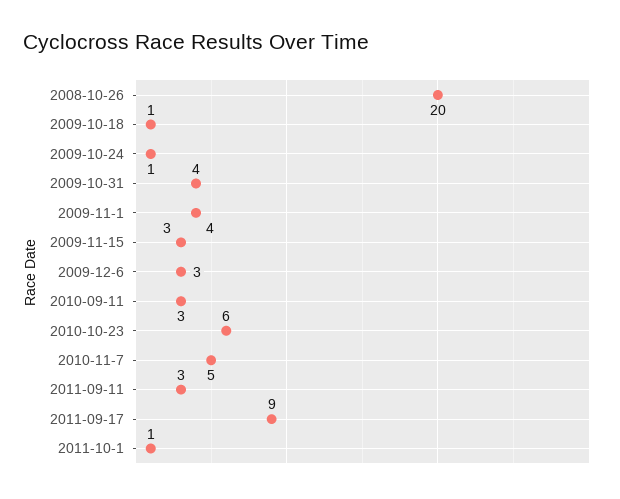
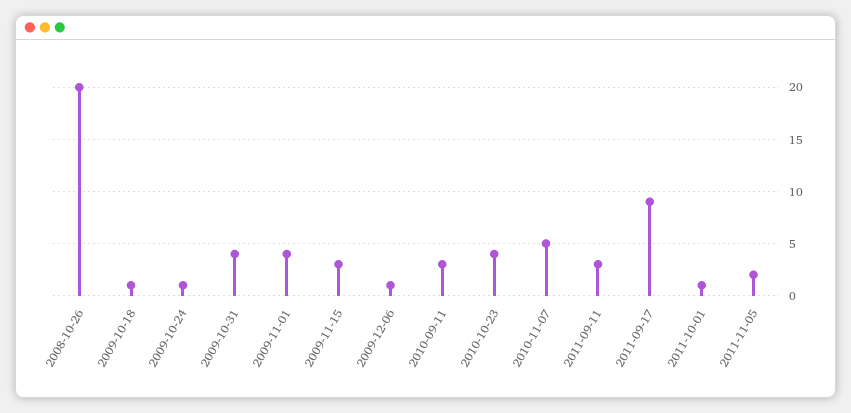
2009-12-6: 3 -> 1
2010-10-23: 6 -> 4
2011-11-05: none -> 2

